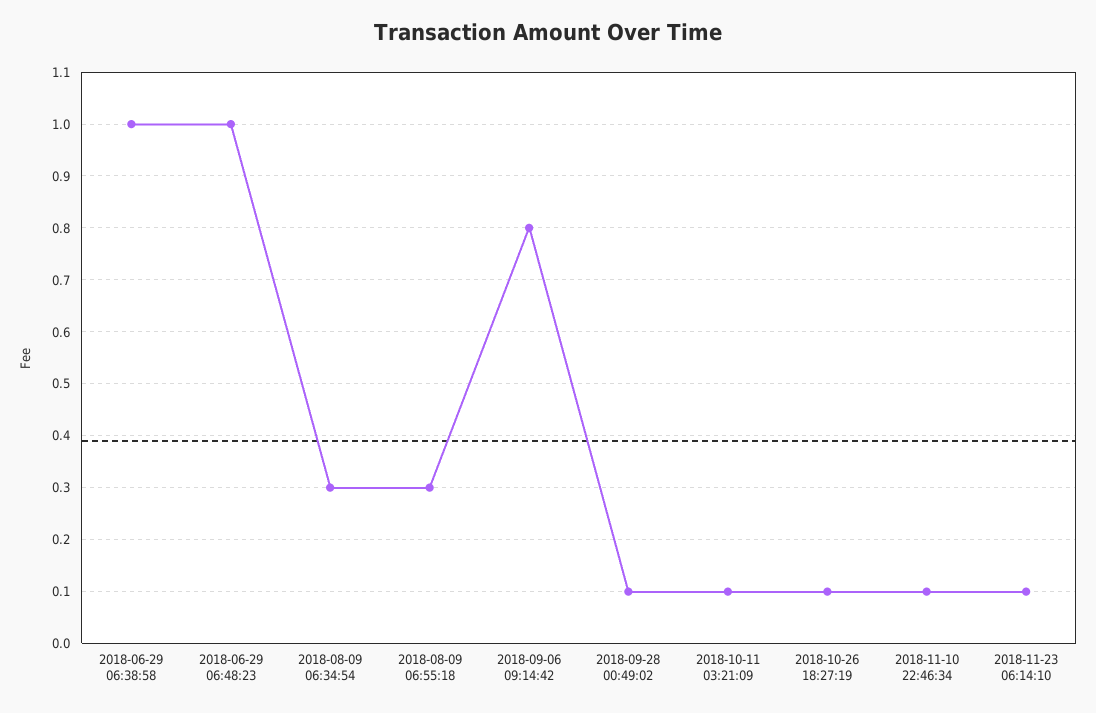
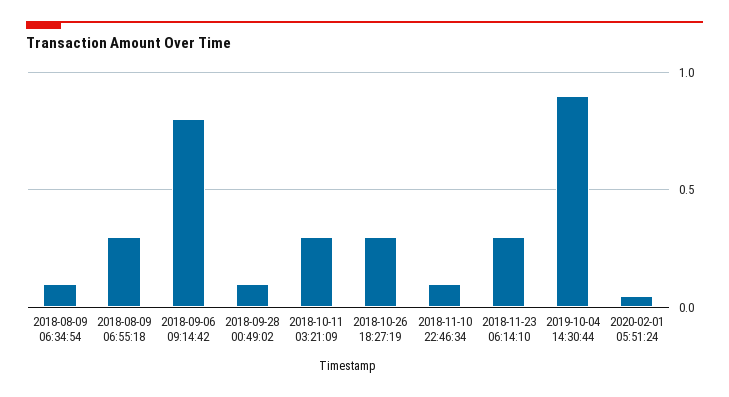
2018-06-29 06:38:58: 1 -> none
2018-06-29 06:48:23: 1 -> none
2018-08-09 06:34:54: 0.3 -> 0.1
2018-10-11 03:21:09: 0.1 -> 0.3
2018-10-26 18:27:19: 0.1 -> 0.3
2018-11-23 06:14:10: 0.1 -> 0.3
2019-10-04 14:30:44: none -> 0.9
2020-02-01 05:51:24: none -> 0.05

